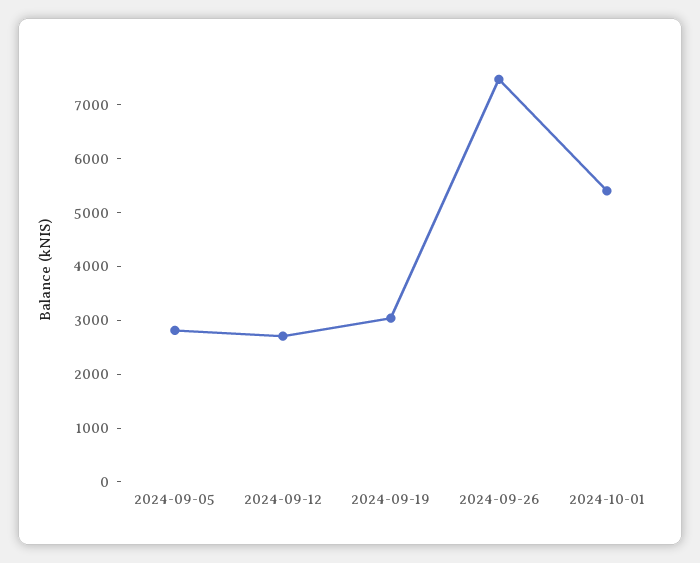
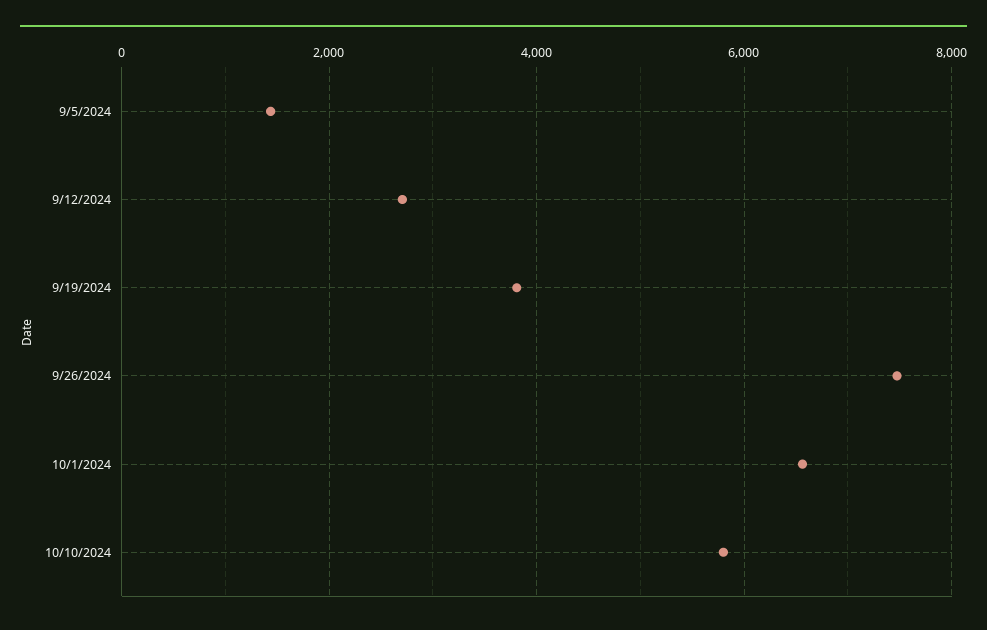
2024-09-05: 2800 -> 1400
2024-09-19: 3000 -> 3800
2024-10-01: 5400 -> 6600
10/10/2024: none -> 5800

